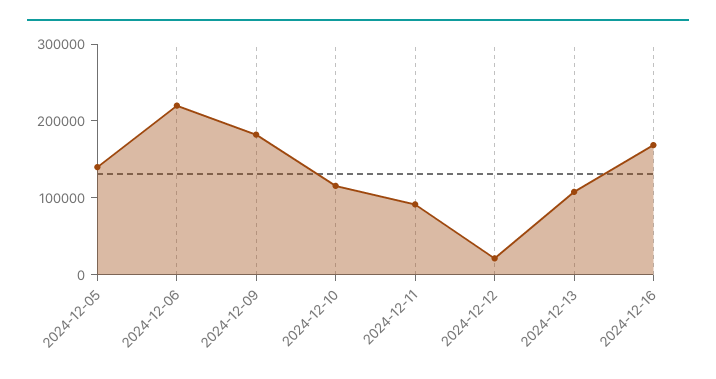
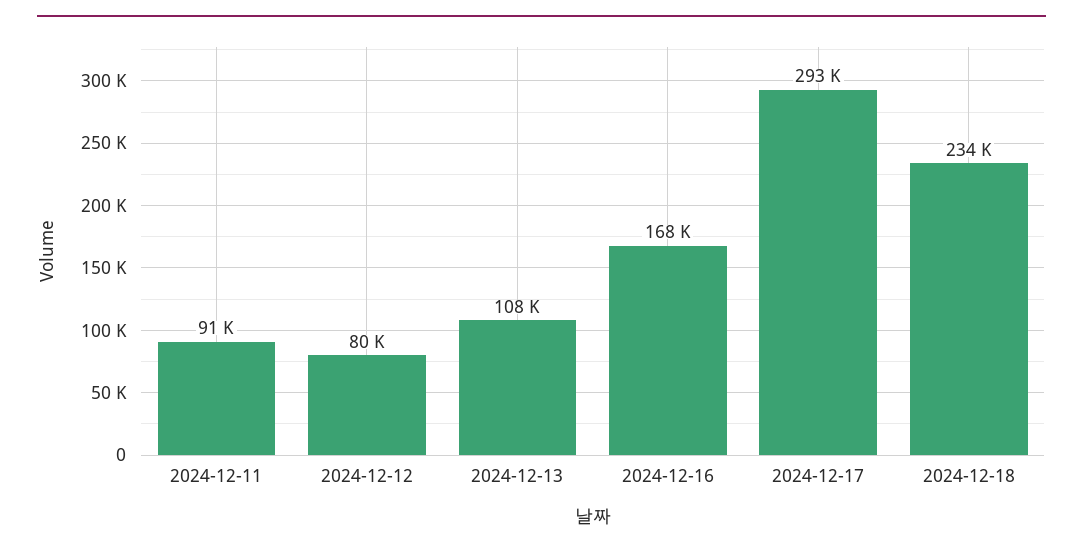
2024-12-05: 140000 -> none
2024-12-06: 220000 -> none
2024-12-09: 180000 -> none
2024-12-10: 120000 -> none
2024-12-12: 20000 -> 80000
2024-12-17: none -> 293000
2024-12-18: none -> 234000

